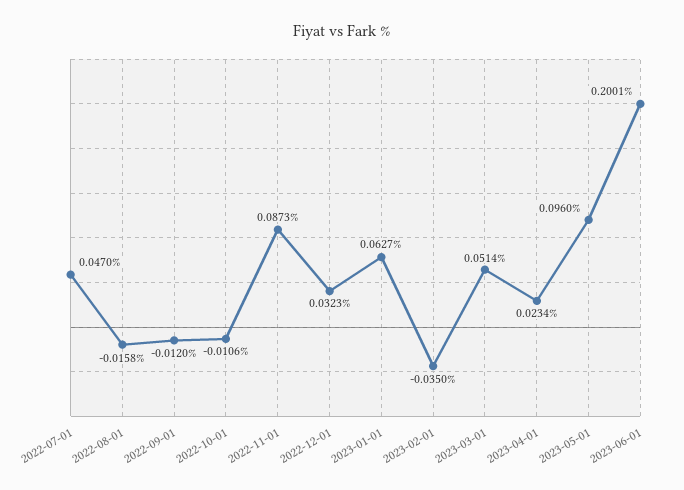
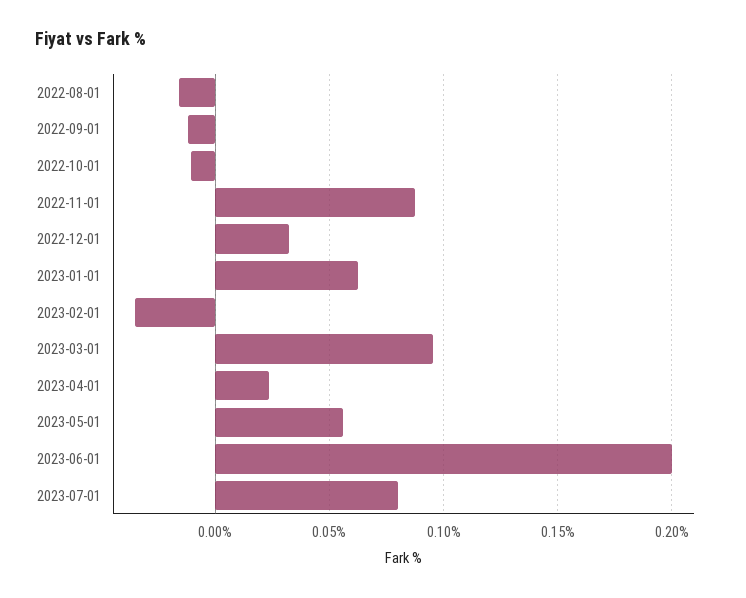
2022-07-01: 0.047 -> none
2023-03-01: 0.0514 -> 0.095
2023-05-01: 0.096 -> 0.055
2023-07-01: none -> 0.08

